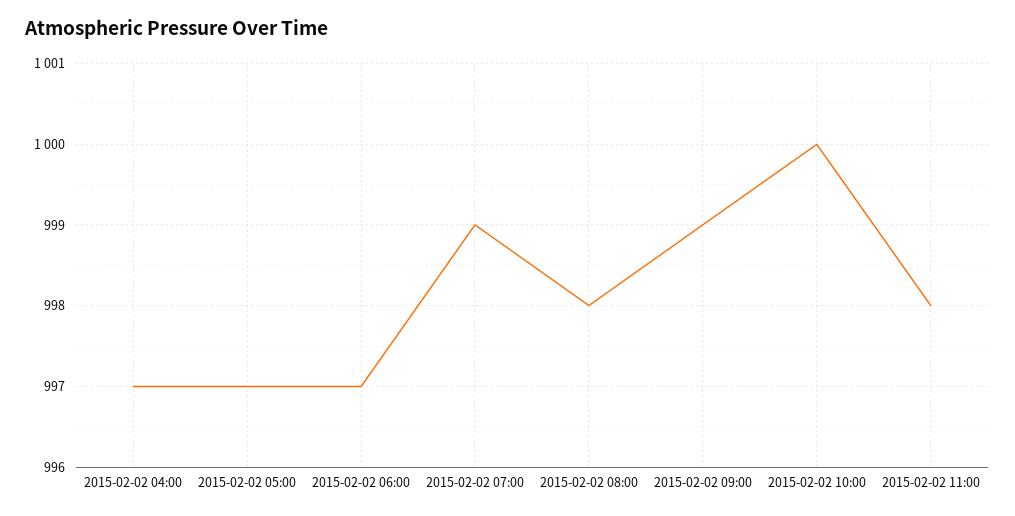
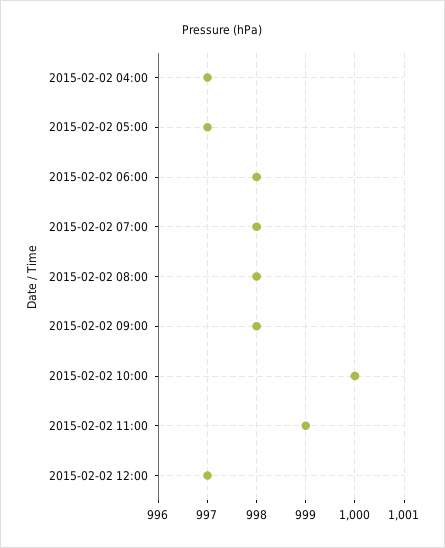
2015-02-02 06:00: 997 -> 998
2015-02-02 07:00: 999 -> 998
2015-02-02 09:00: 999 -> 998
2015-02-02 11:00: 998 -> 999
2015-02-02 12:00: none -> 997

